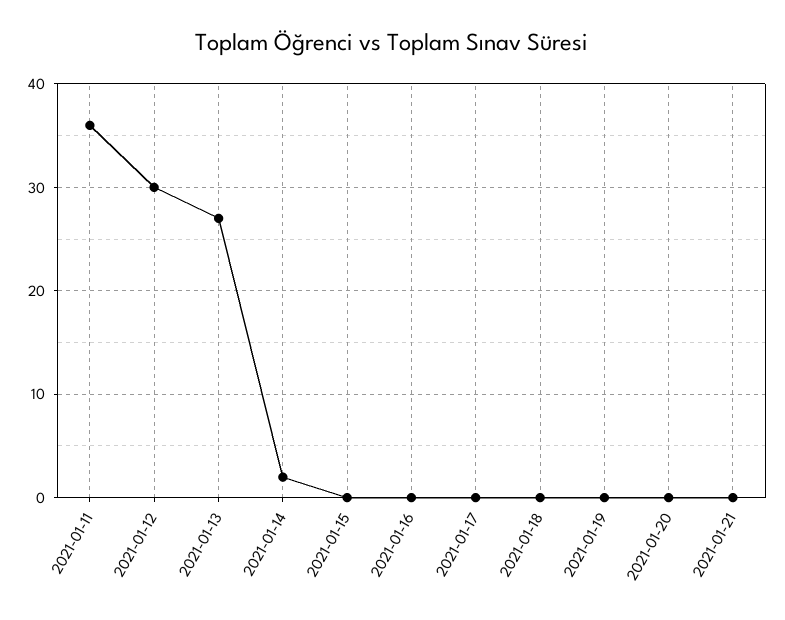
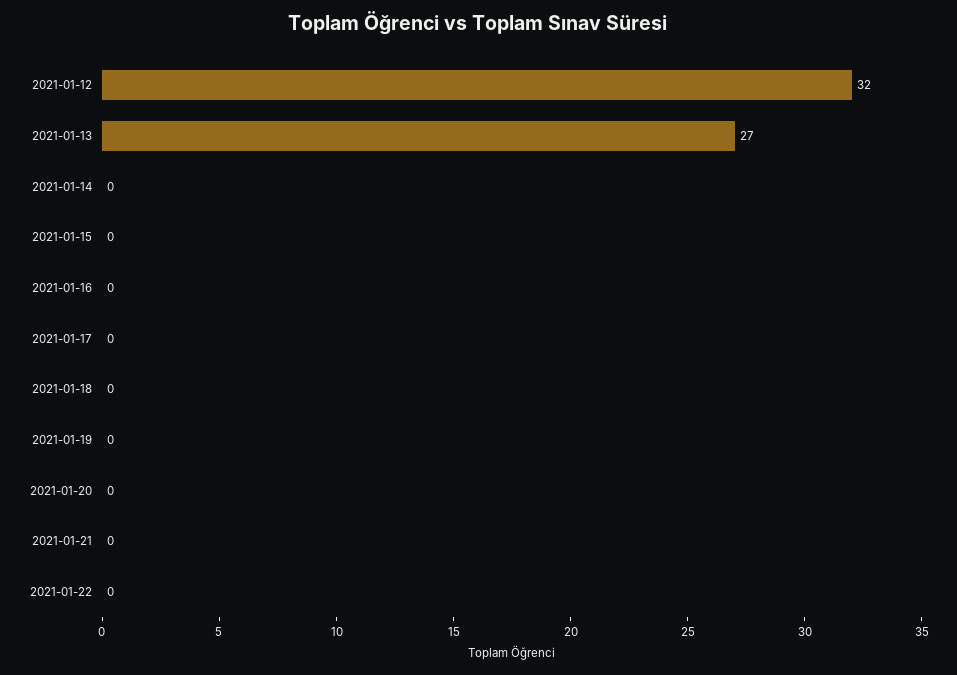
2021-01-11: 36 -> none
2021-01-12: 30 -> 32
2021-01-14: 2 -> 0
2021-01-22: none -> 0

